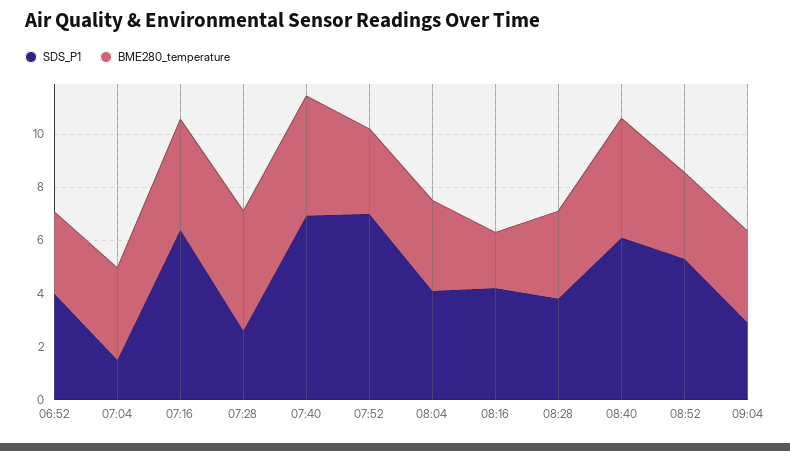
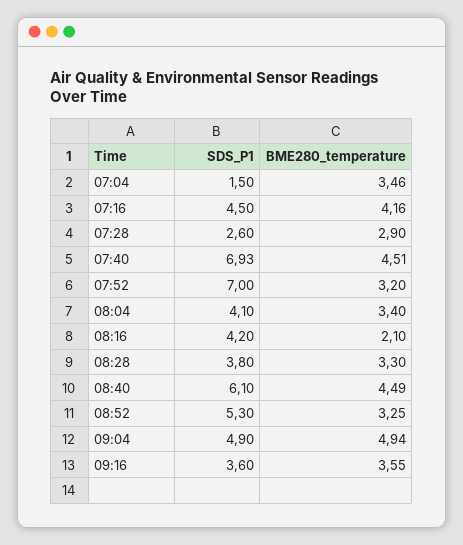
SDS_P1, 06:52: 4 -> none
BME280_temperature, 06:52: 3 -> none
SDS_P1, 07:16: 6.5 -> 4.5
BME280_temperature, 07:28: 4.5 -> 2.9
SDS_P1, 09:04: 3 -> 4.9
BME280_temperature, 09:04: 3.5 -> 4.94
SDS_P1, 09:16: none -> 3.6
BME280_temperature, 09:16: none -> 3.55

